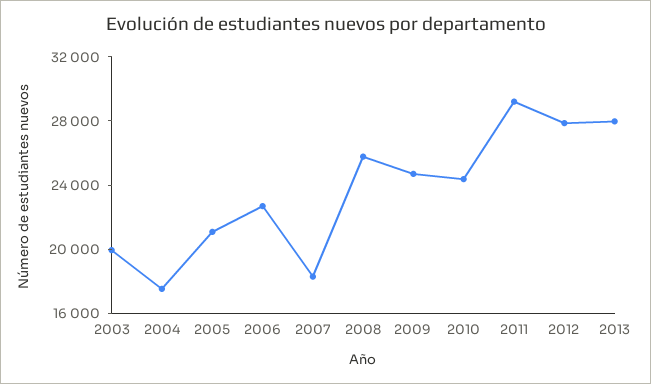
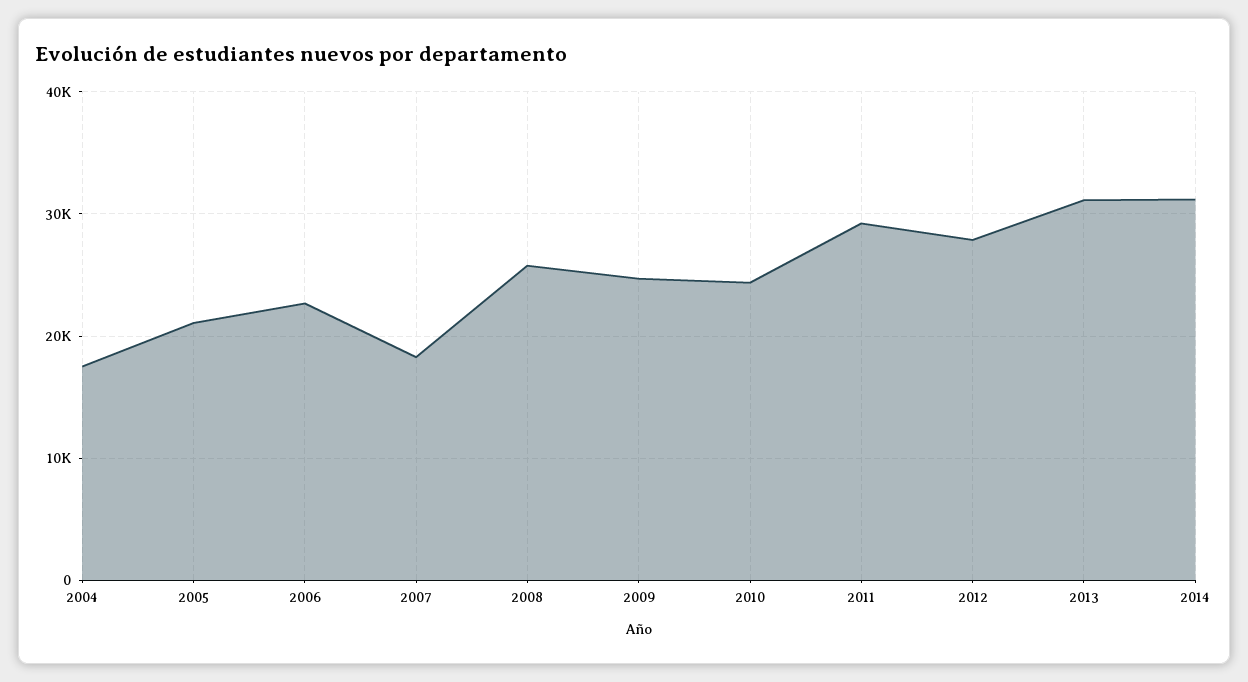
2003: 20000 -> none
2013: 28000 -> 31000
2014: none -> 31000

